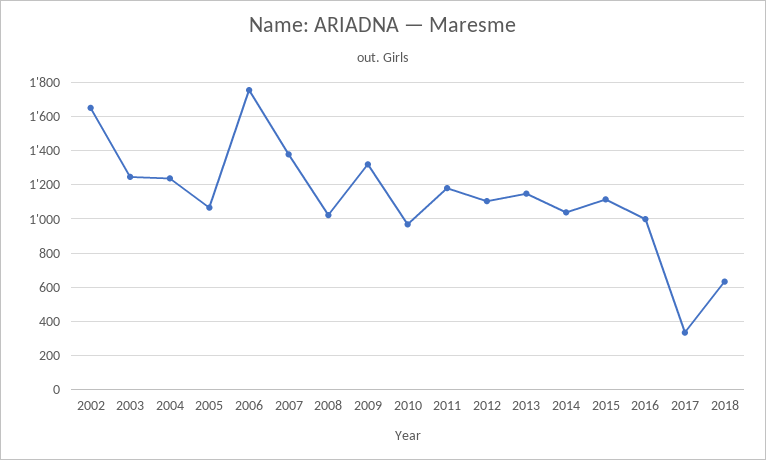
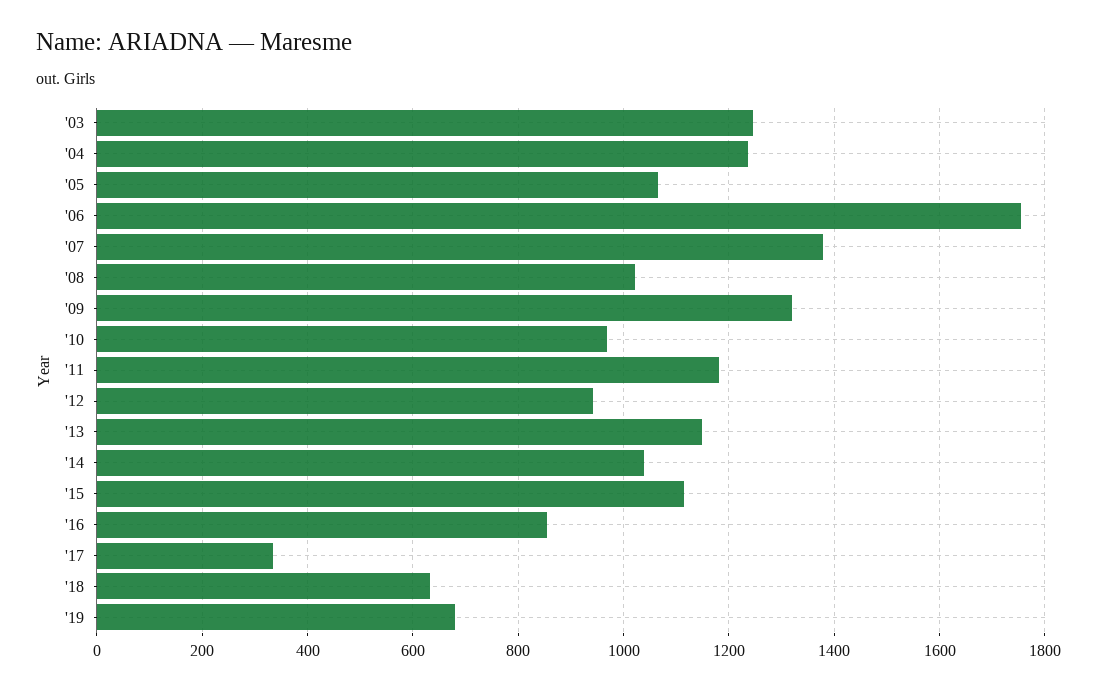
2002: 1650 -> none
2012: 1100 -> 940
2016: 1000 -> 860
'19: none -> 680

